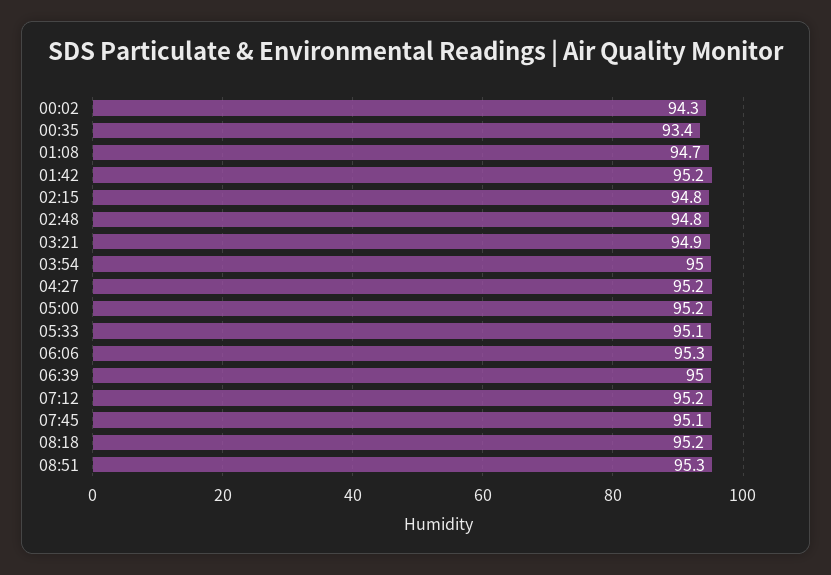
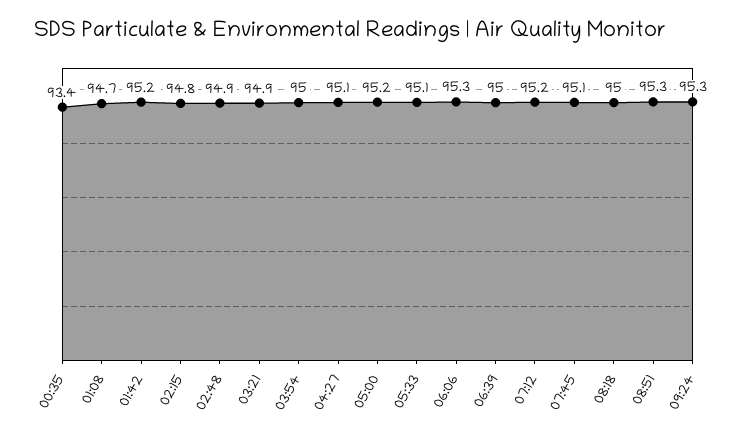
00:02: 94.3 -> none
02:48: 94.8 -> 94.9
04:27: 95.2 -> 95.1
08:18: 95.2 -> 95
09:24: none -> 95.3

